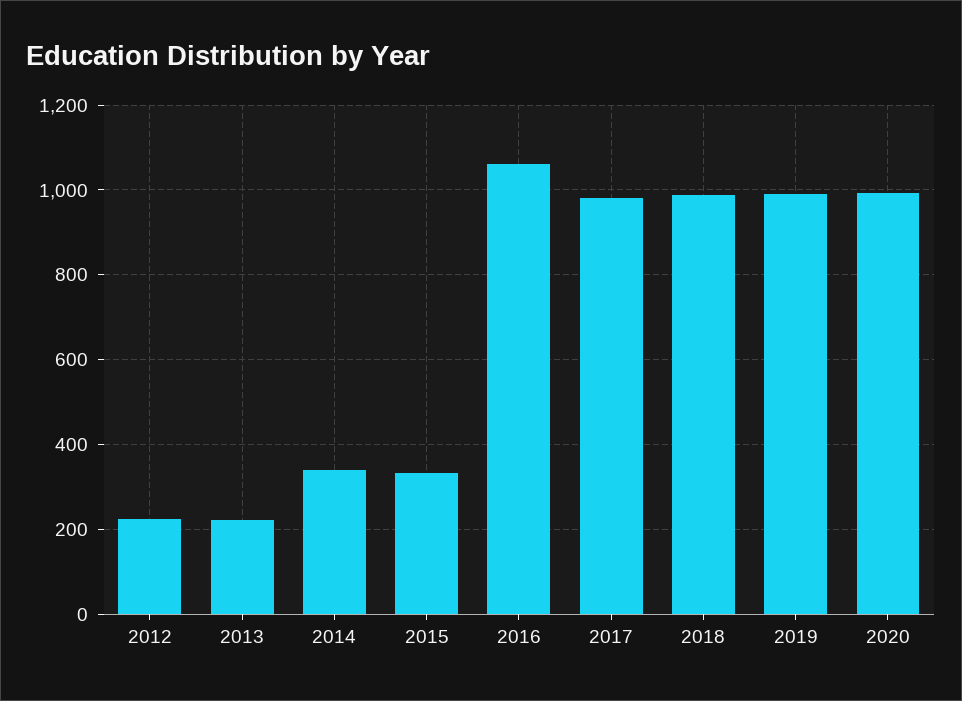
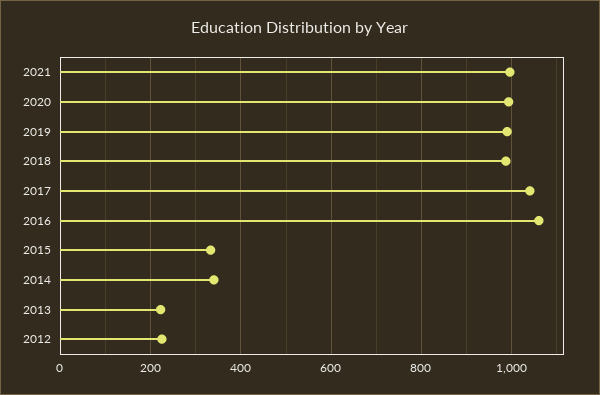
2017: 980 -> 1040
2021: none -> 1000

